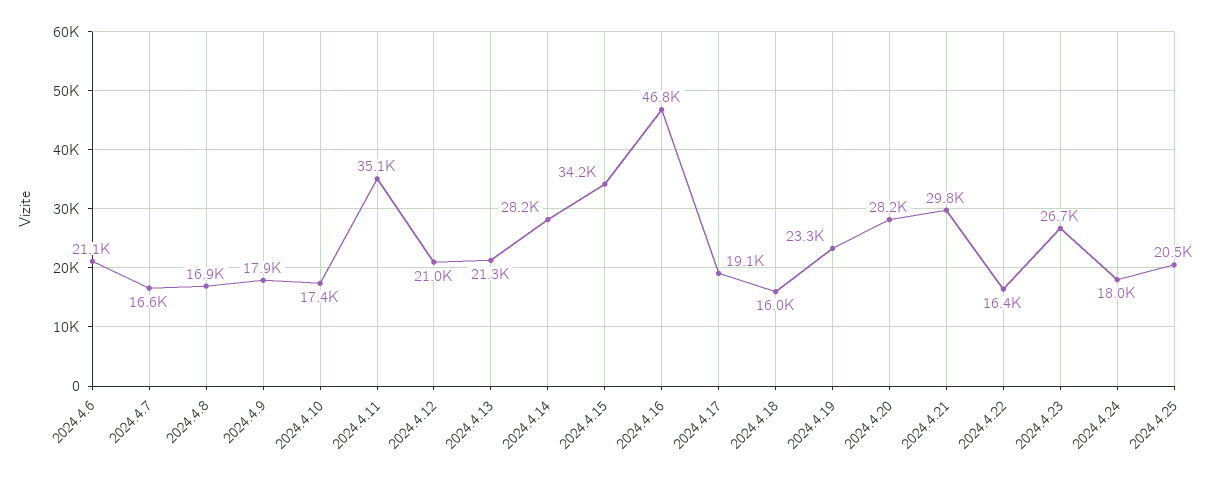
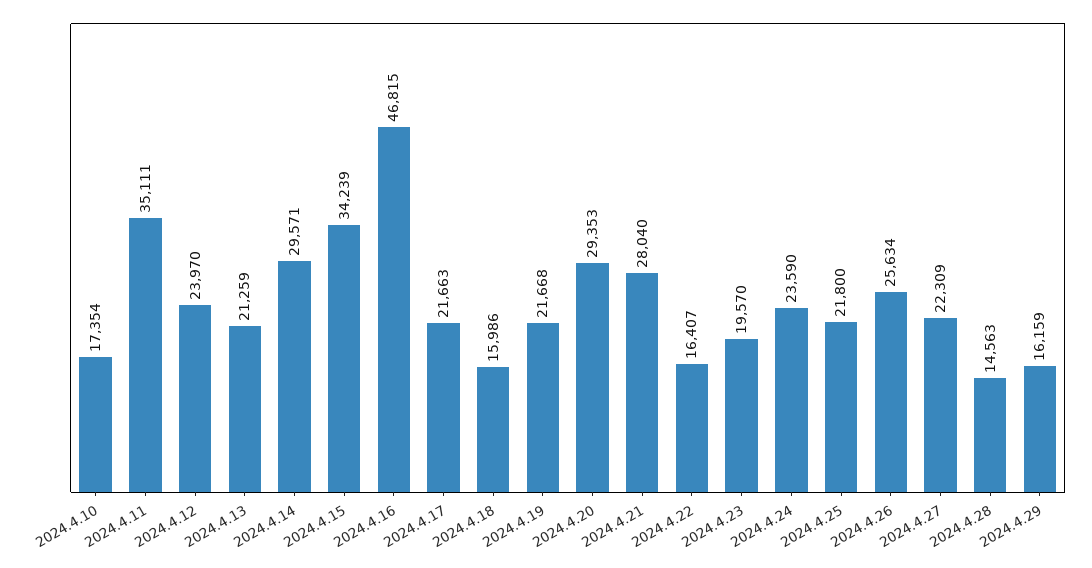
2024.4.6: 21100 -> none
2024.4.7: 16600 -> none
2024.4.8: 16900 -> none
2024.4.9: 17900 -> none
2024.4.12: 21000 -> 23970
2024.4.14: 28200 -> 29571
2024.4.17: 19100 -> 21663
2024.4.19: 23300 -> 21668
2024.4.20: 28200 -> 29353
2024.4.21: 29800 -> 28040
2024.4.23: 26700 -> 19570
2024.4.24: 18000 -> 23590
2024.4.25: 20500 -> 21800
2024.4.26: none -> 25634
2024.4.27: none -> 22309
2024.4.28: none -> 14563
2024.4.29: none -> 16159

